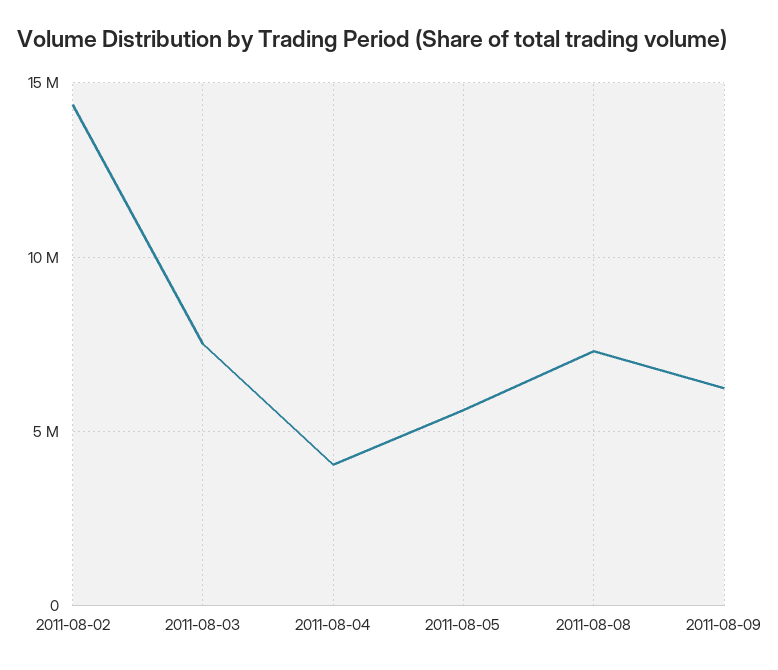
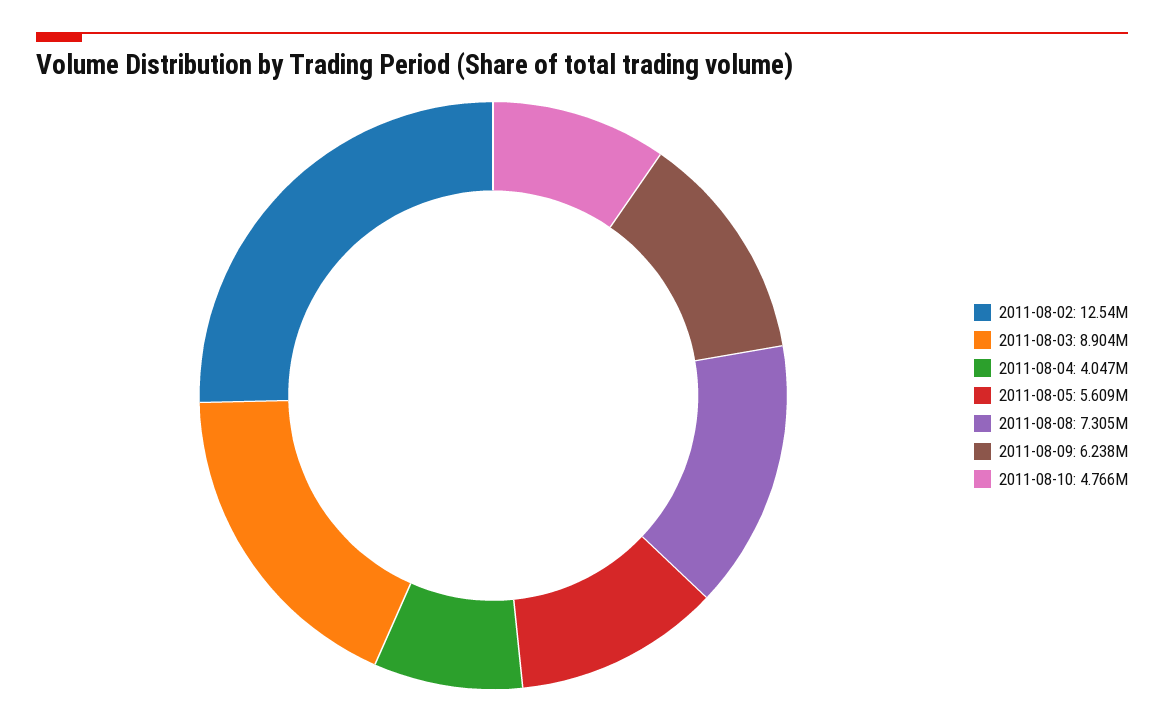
2011-08-02: 14500000 -> 12540000
2011-08-03: 7500000 -> 8904000
2011-08-10: none -> 4766000

